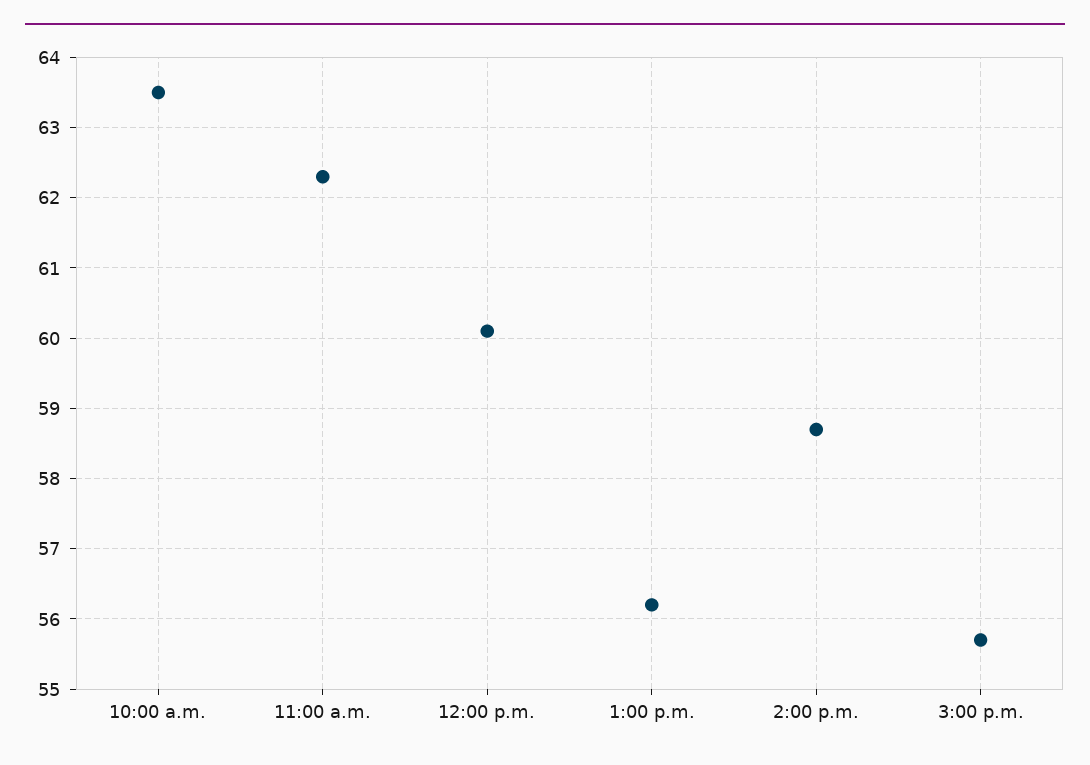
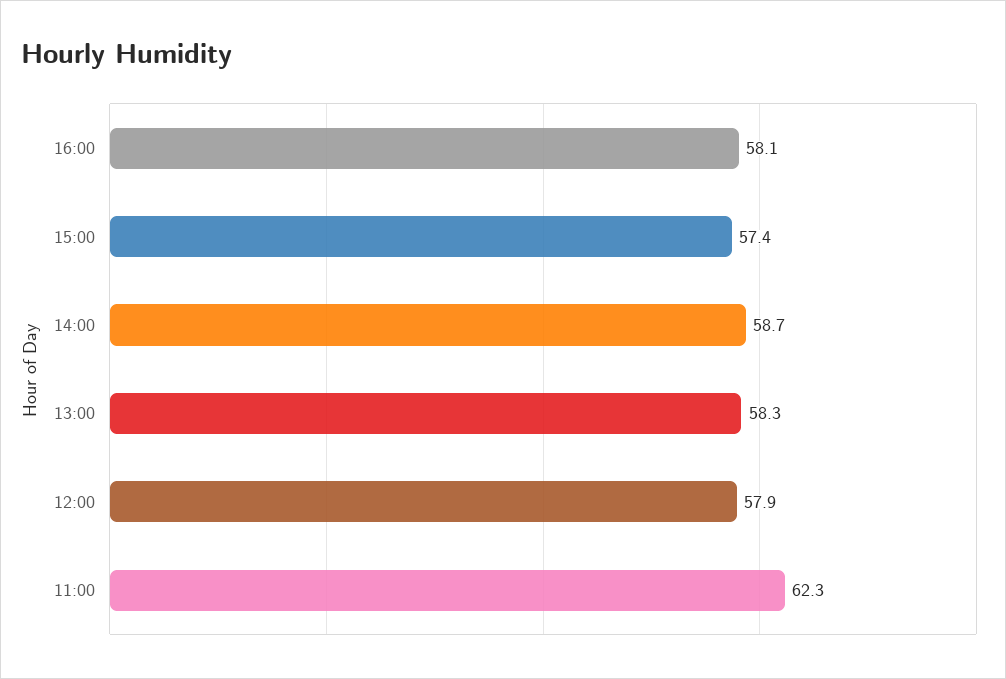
10:00 a.m.: 63.5 -> none
12:00 p.m.: 60.1 -> 57.9
1:00 p.m.: 56.2 -> 58.3
3:00 p.m.: 55.7 -> 57.4
16:00: none -> 58.1

